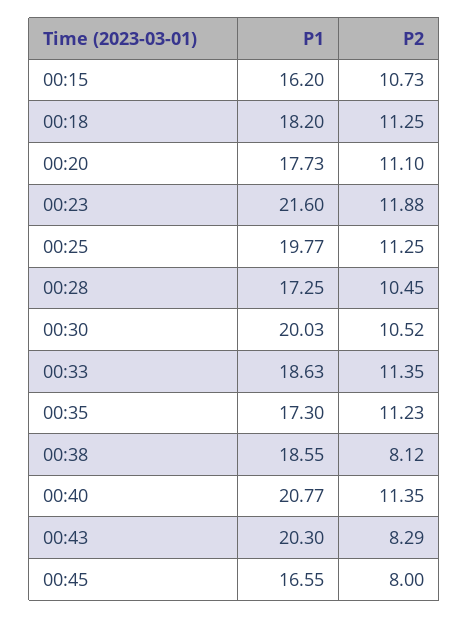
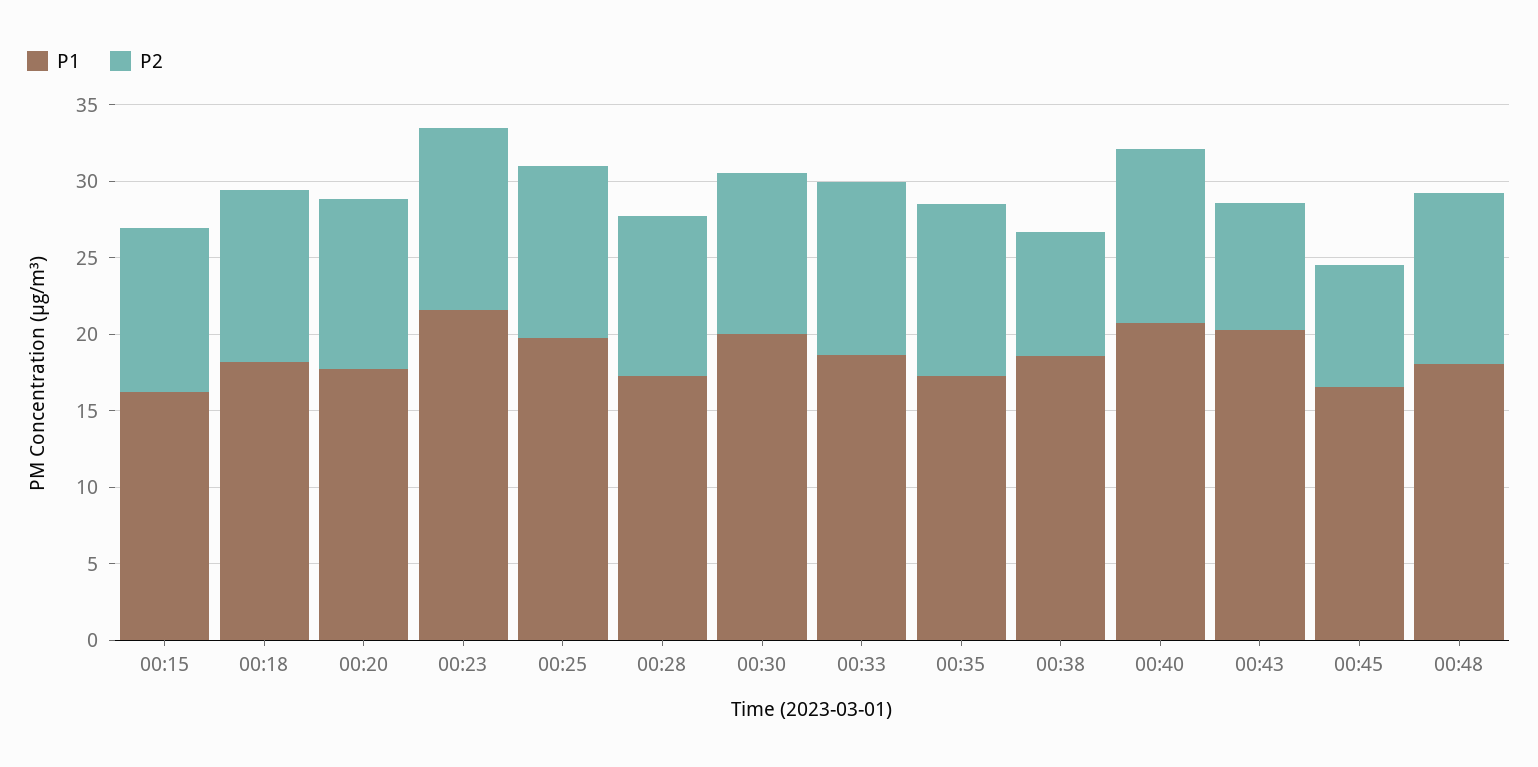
P1, 00:48: none -> 18
P2, 00:48: none -> 11

